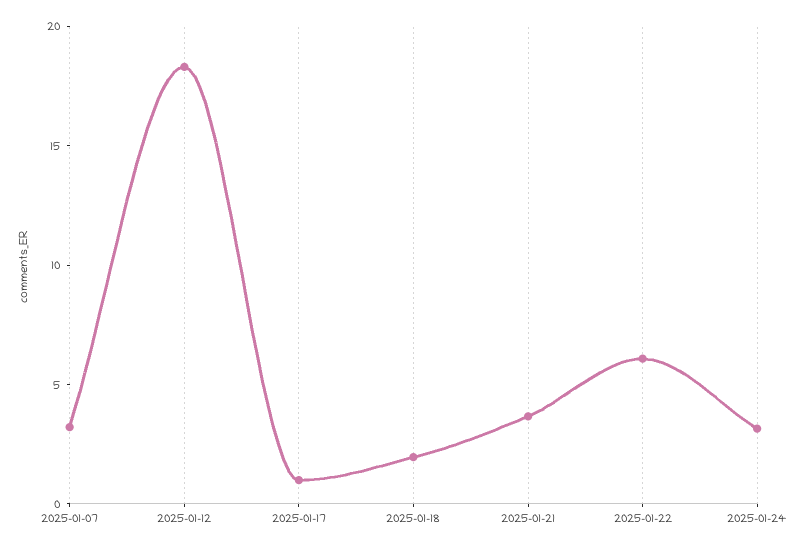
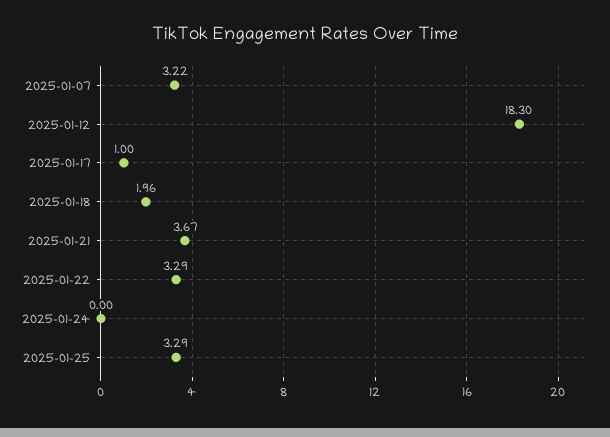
2025-01-22: 6 -> 3.29
2025-01-24: 3 -> 0
2025-01-25: none -> 3.29

